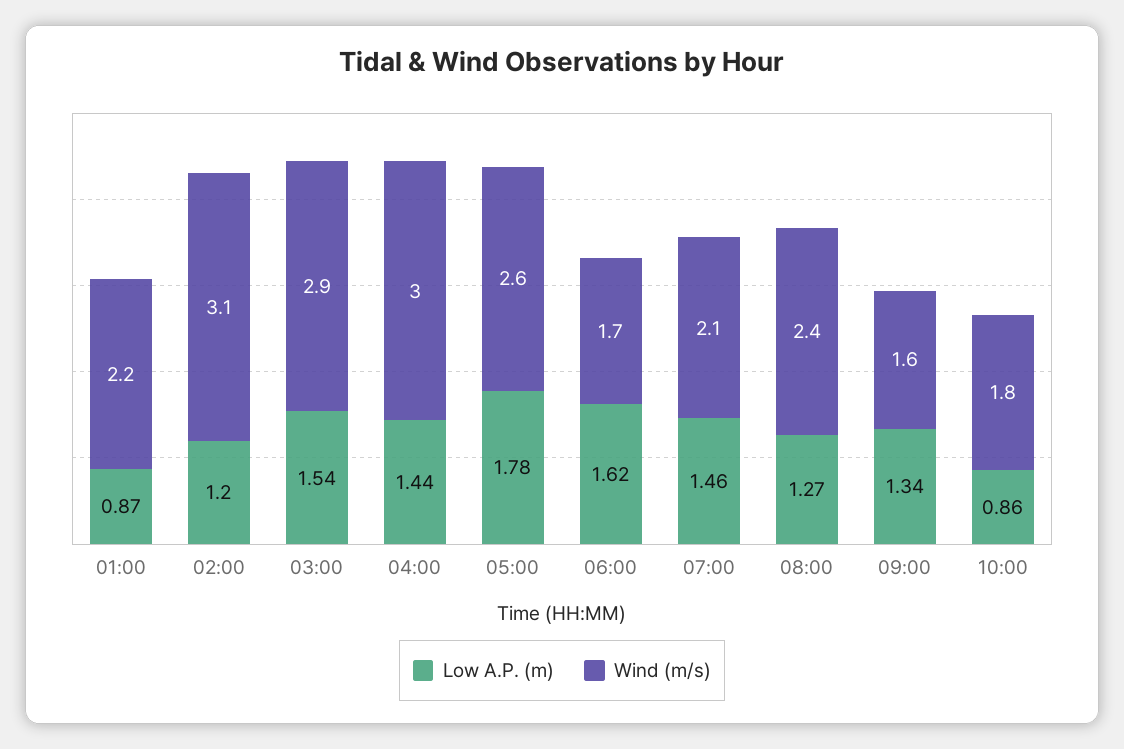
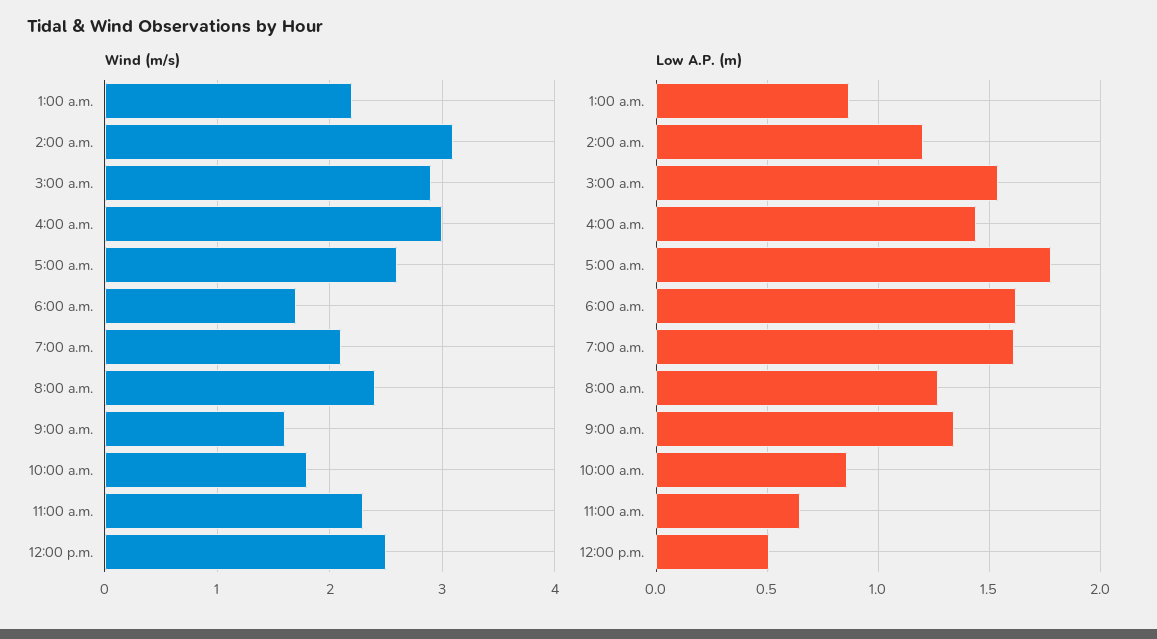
Low A.P. (m), 07:00: 1.46 -> 1.6
Wind (m/s), 11:00 a.m.: none -> 2.3
Wind (m/s), 12:00 p.m.: none -> 2.5
Low A.P. (m), 11:00 a.m.: none -> 0.65
Low A.P. (m), 12:00 p.m.: none -> 0.5

